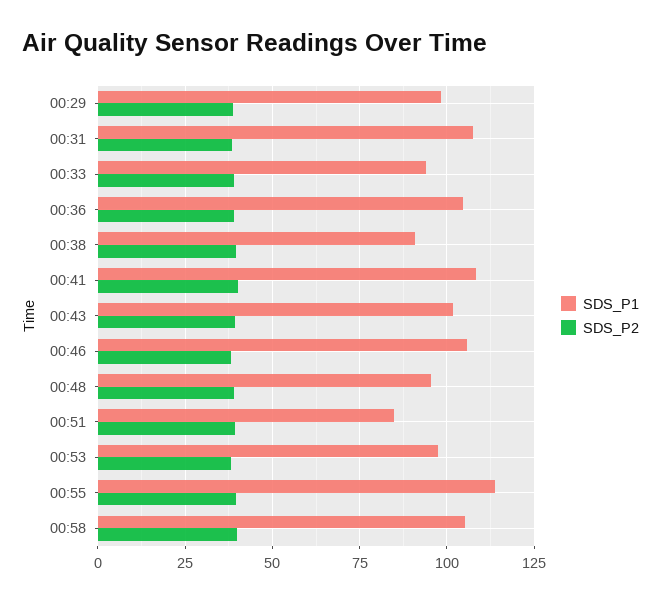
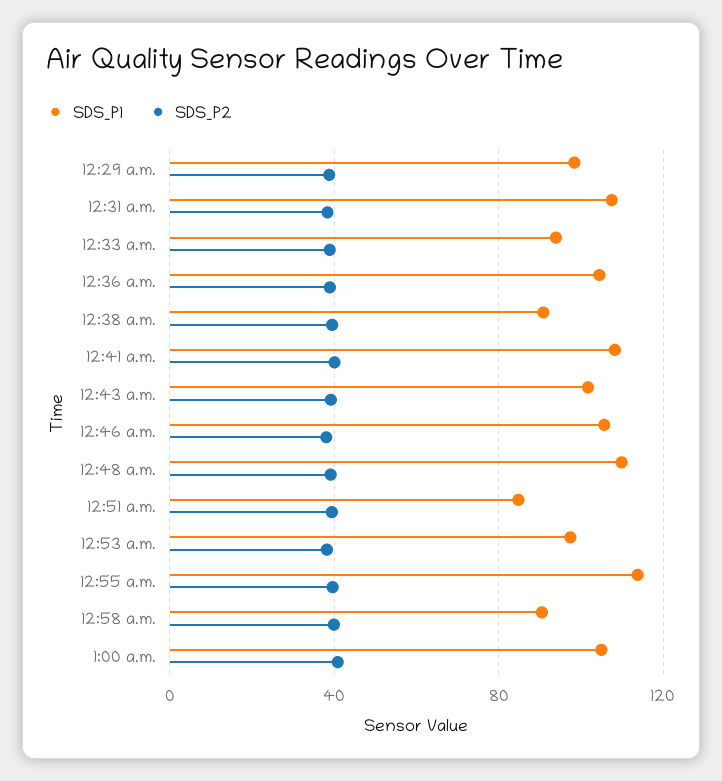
SDS_P1, 00:48: 95 -> 110
SDS_P1, 00:58: 105 -> 90
SDS_P1, 1:00 a.m.: none -> 105
SDS_P2, 1:00 a.m.: none -> 40

